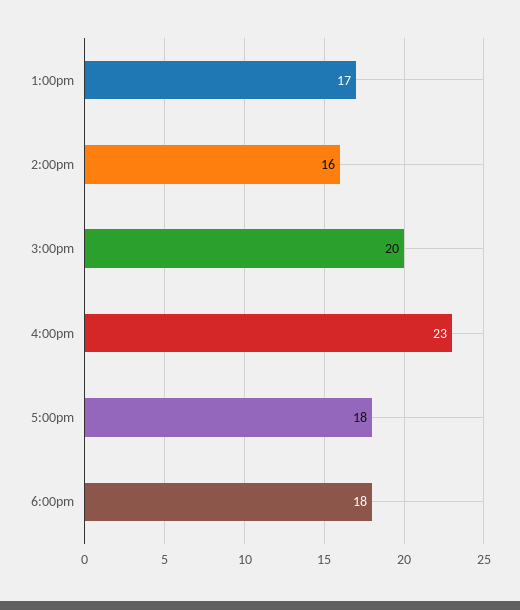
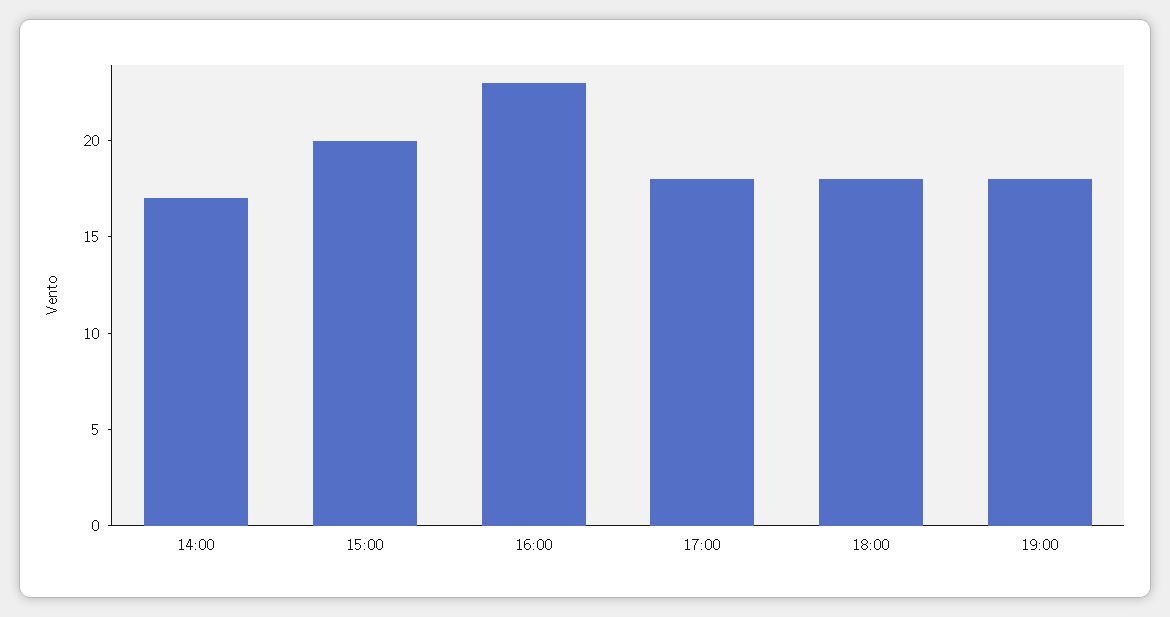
1:00pm: 17 -> none
2:00pm: 16 -> 17
19:00: none -> 18

